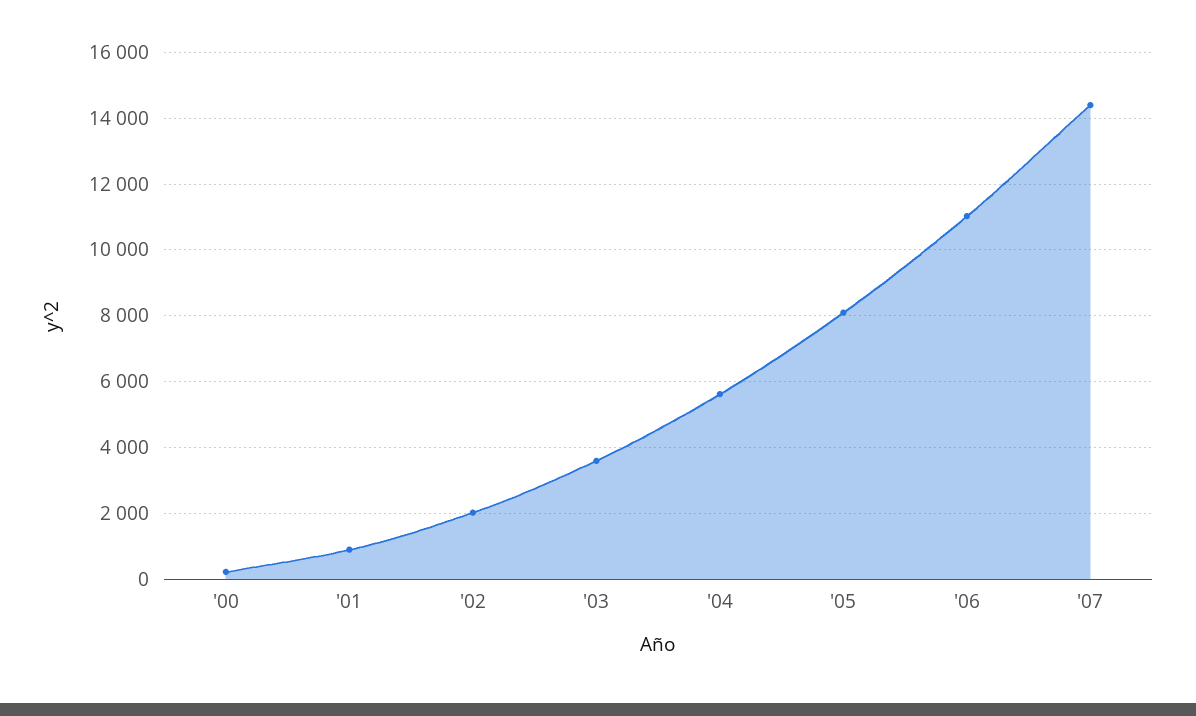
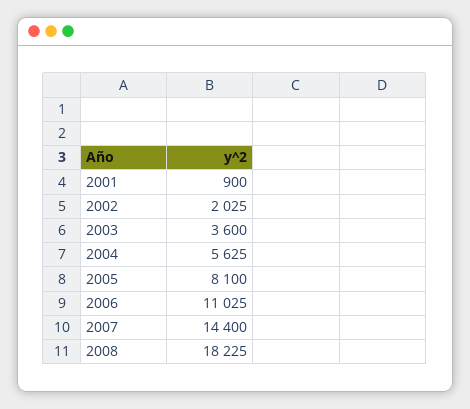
'00: 200 -> none
2008: none -> 18225

